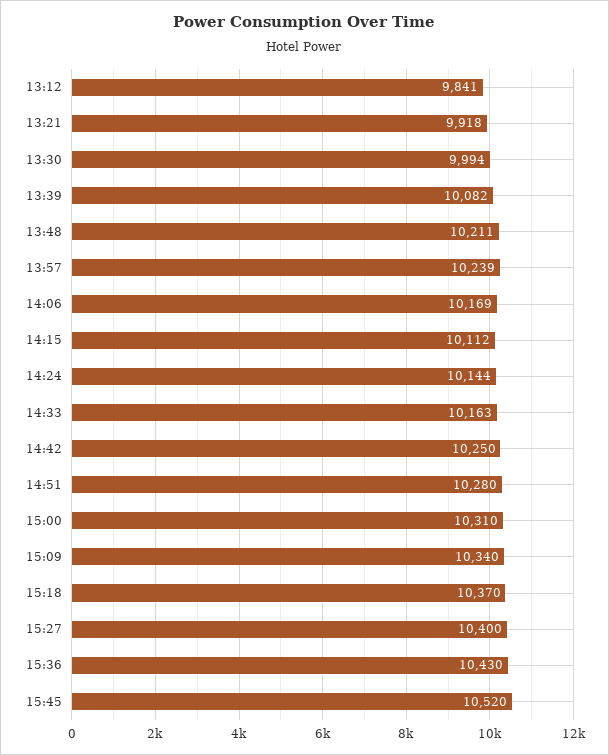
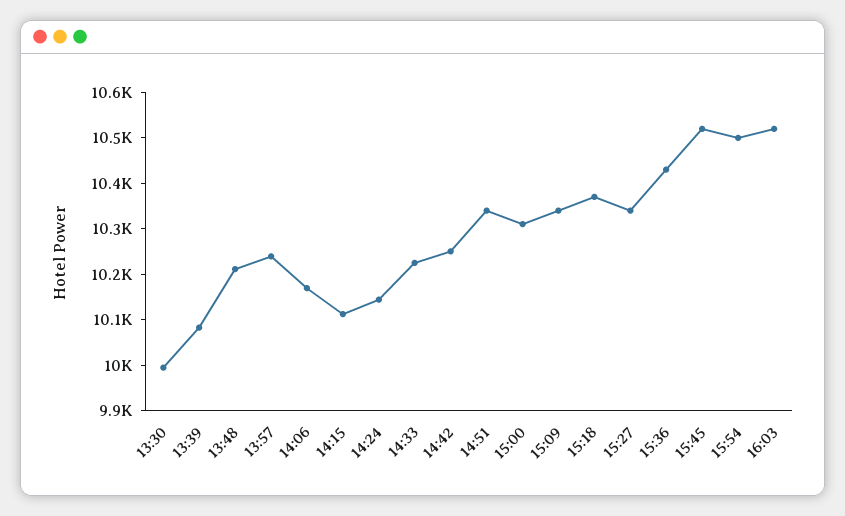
13:12: 9841 -> none
13:21: 9918 -> none
14:33: 10163 -> 10220
14:51: 10280 -> 10340
15:27: 10400 -> 10340
15:54: none -> 10500
16:03: none -> 10520

